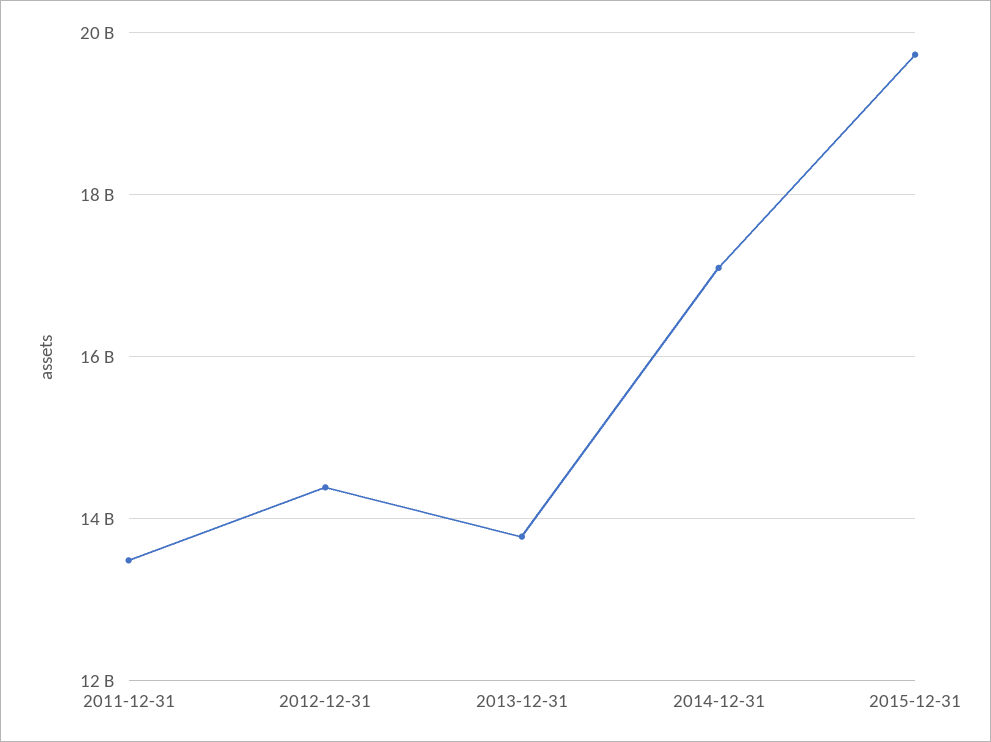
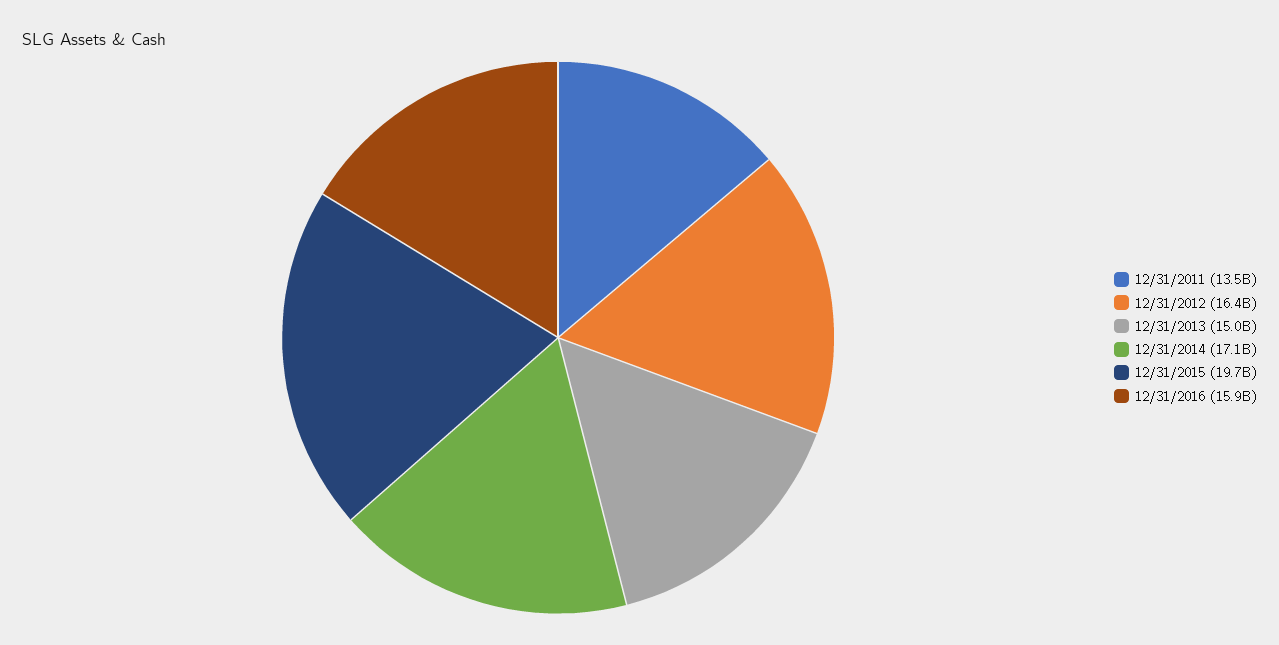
2012-12-31: 14400000000 -> 16400000000
2013-12-31: 13800000000 -> 15000000000
12/31/2016: none -> 15900000000

